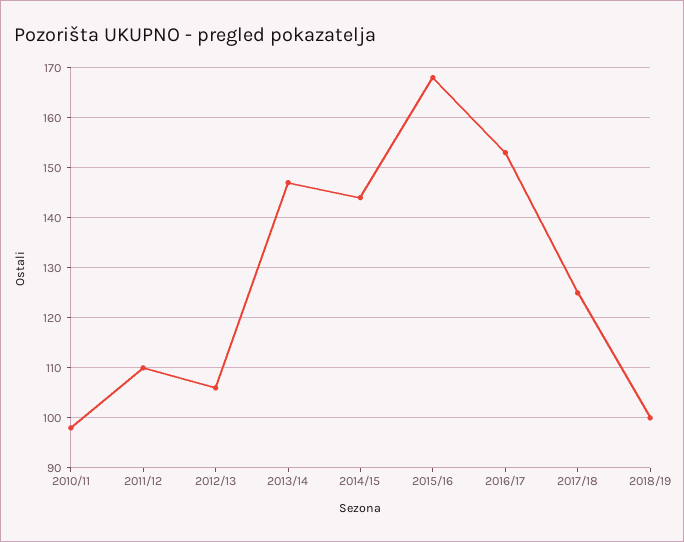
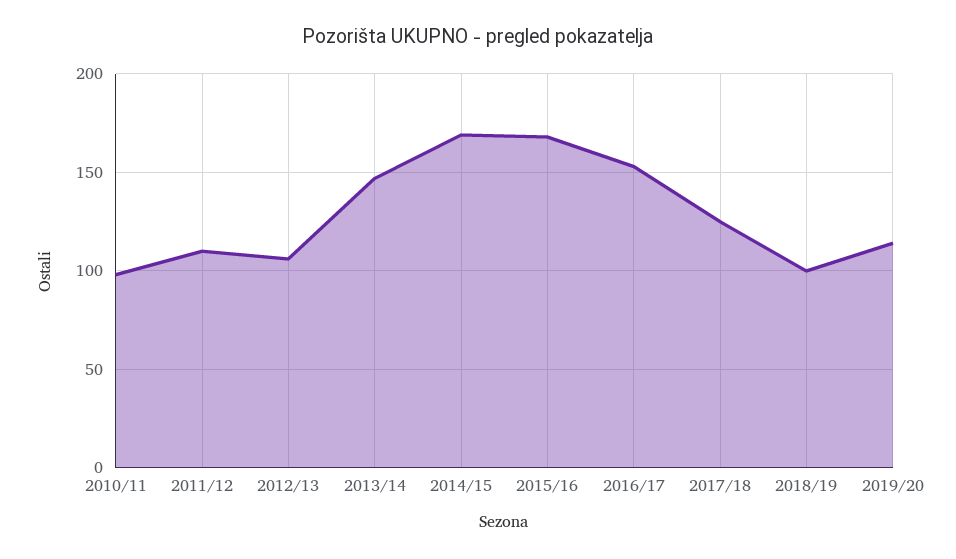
2014/15: 145 -> 170
2019/20: none -> 115

